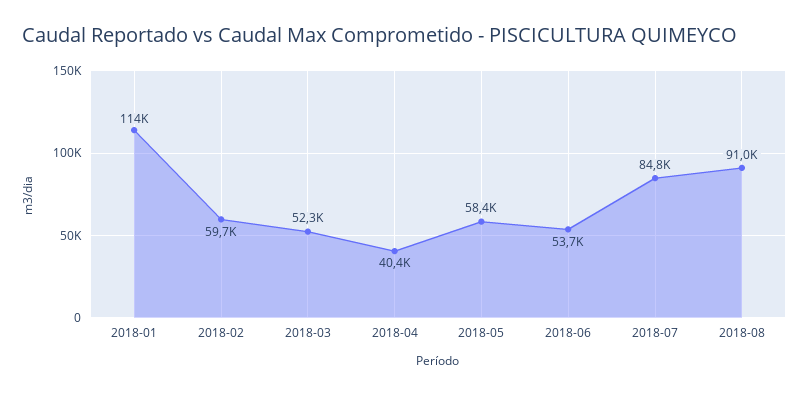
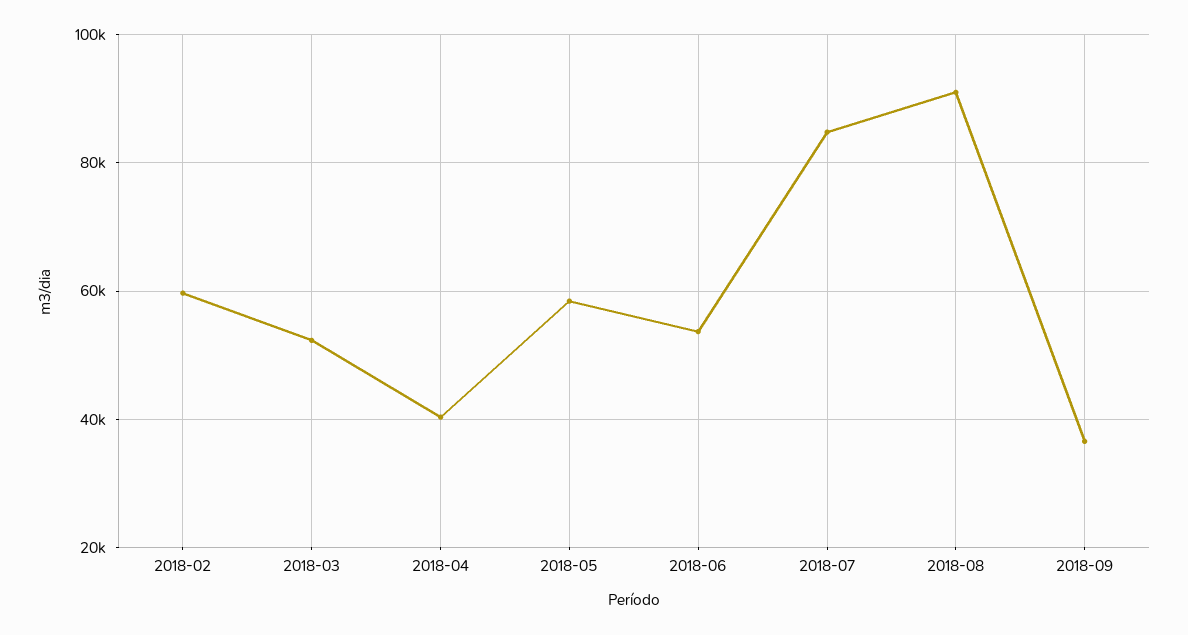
2018-01: 114000 -> none
2018-09: none -> 36000

